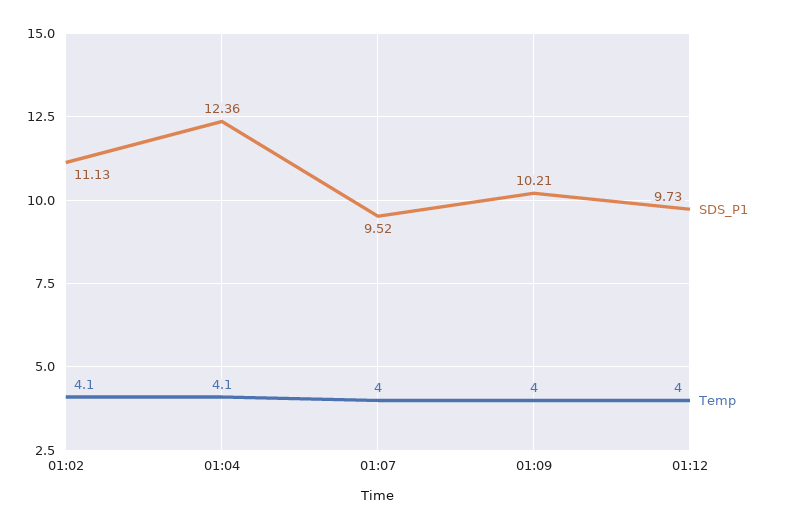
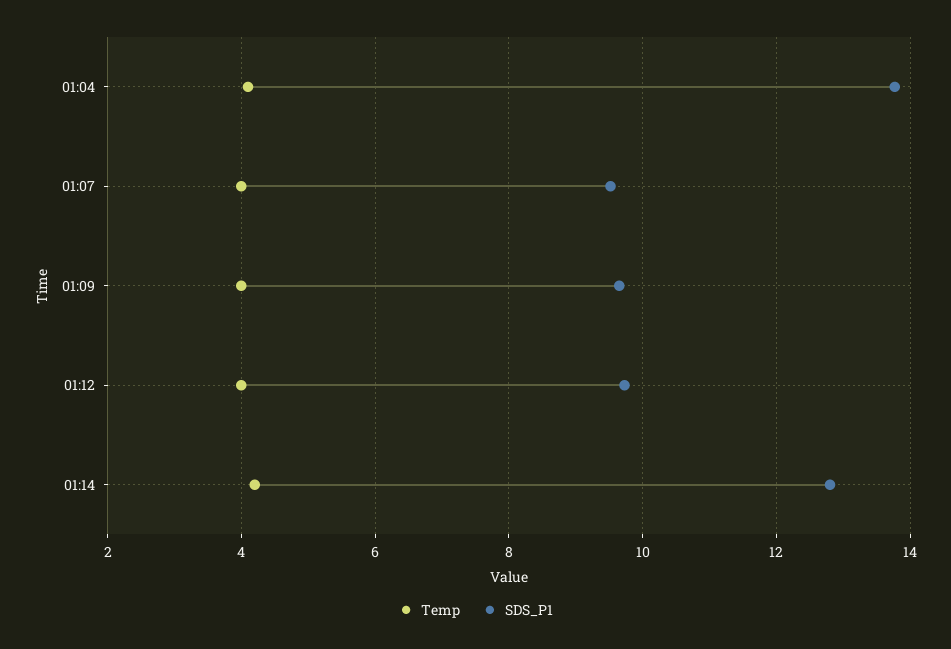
SDS_P1, 01:02: 11.13 -> none
Temp, 01:02: 4.1 -> none
SDS_P1, 01:04: 12.36 -> 13.8
SDS_P1, 01:09: 10.21 -> 9.6
Temp, 01:14: none -> 4.2
SDS_P1, 01:14: none -> 12.8

